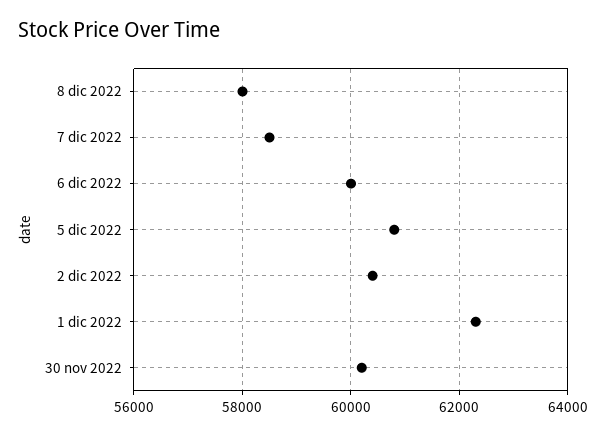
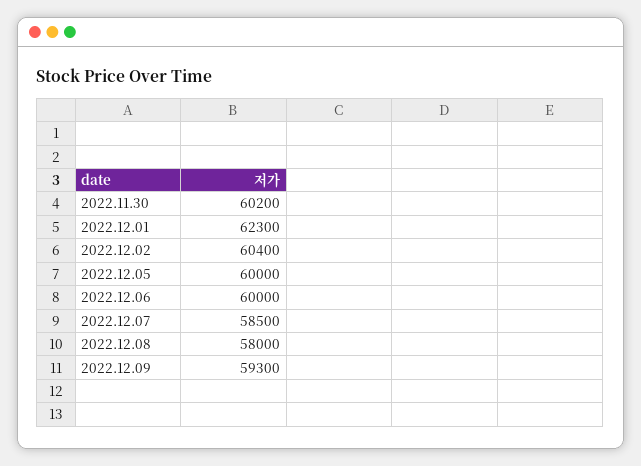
5 dic 2022: 60800 -> 60000
2022.12.09: none -> 59300

